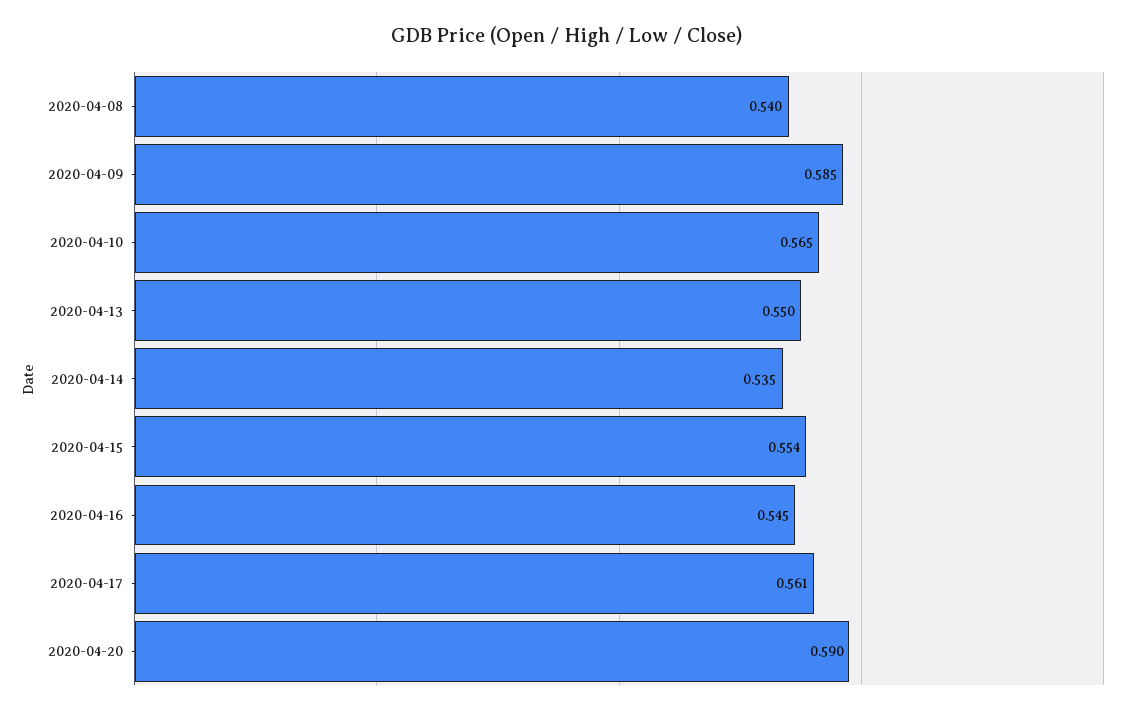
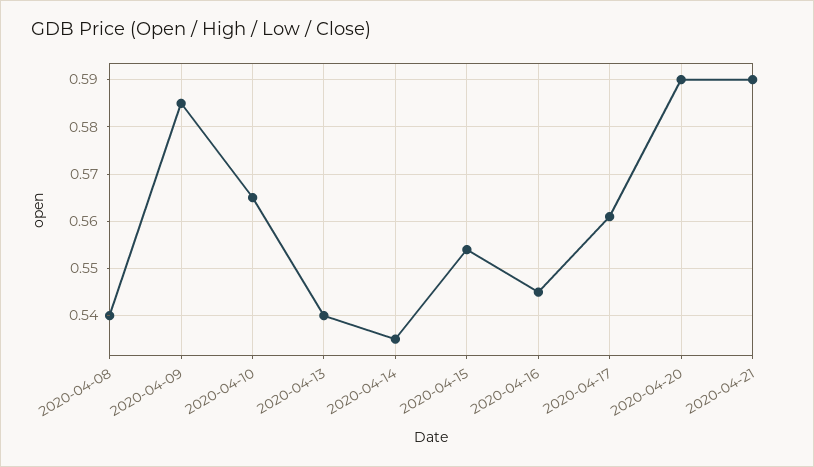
2020-04-13: 0.55 -> 0.54
2020-04-21: none -> 0.59

